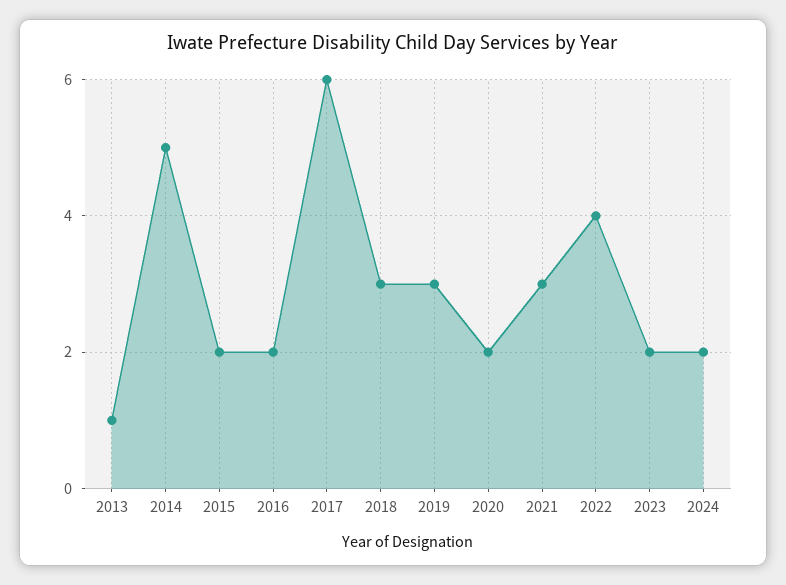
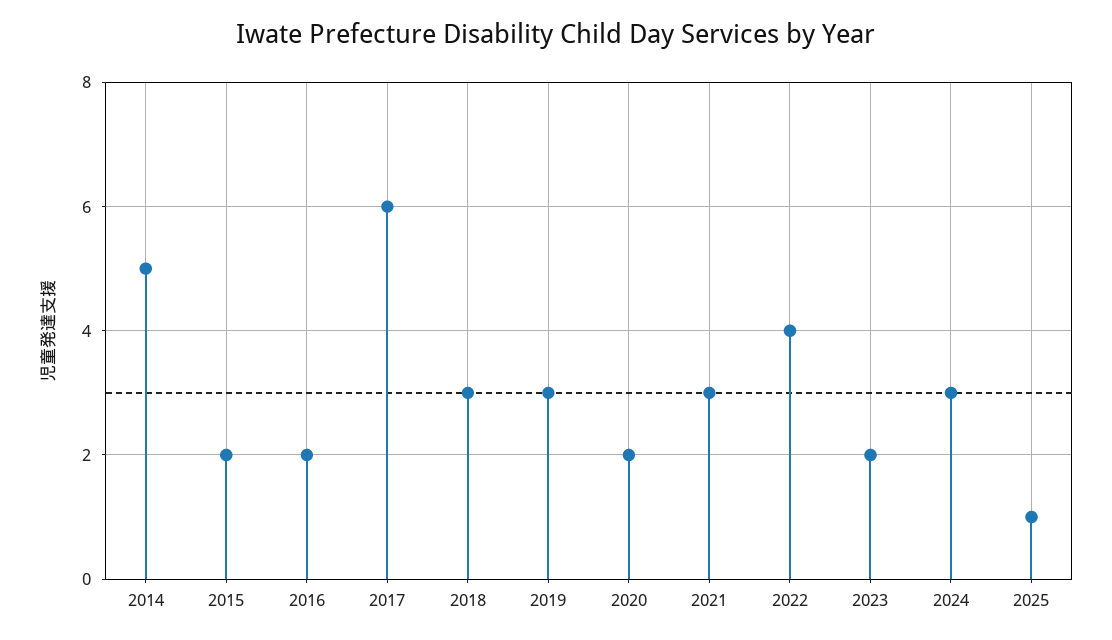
2013: 1 -> none
2024: 2 -> 3
2025: none -> 1

